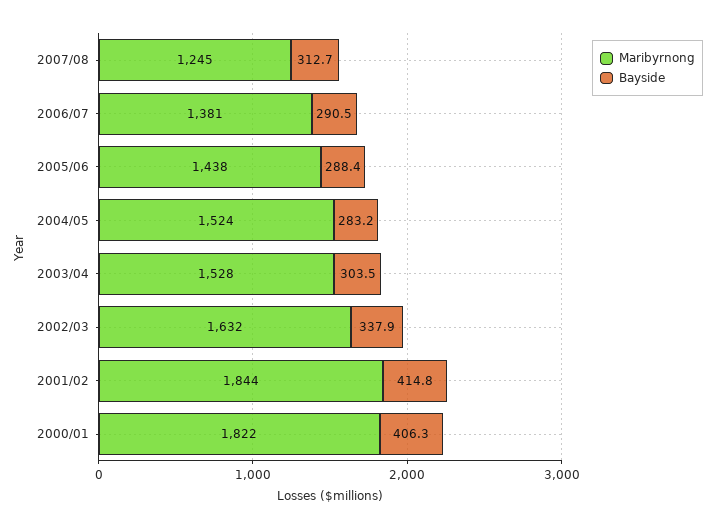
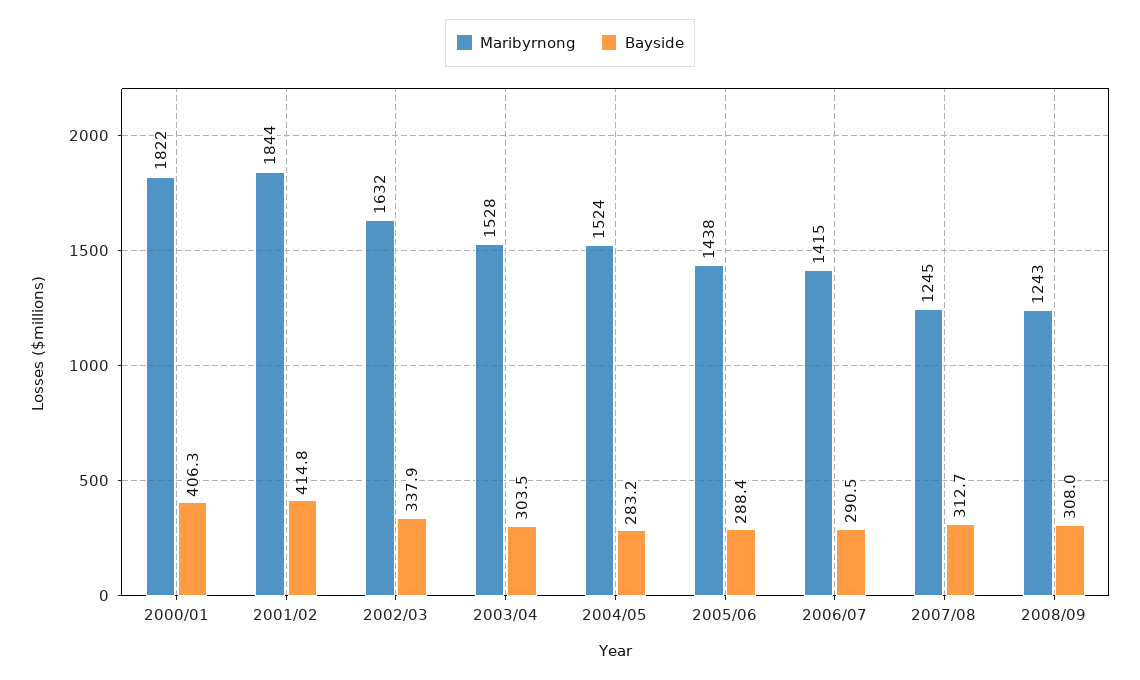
Maribyrnong, 2006/07: 1381 -> 1415
Maribyrnong, 2008/09: none -> 1243
Bayside, 2008/09: none -> 308

